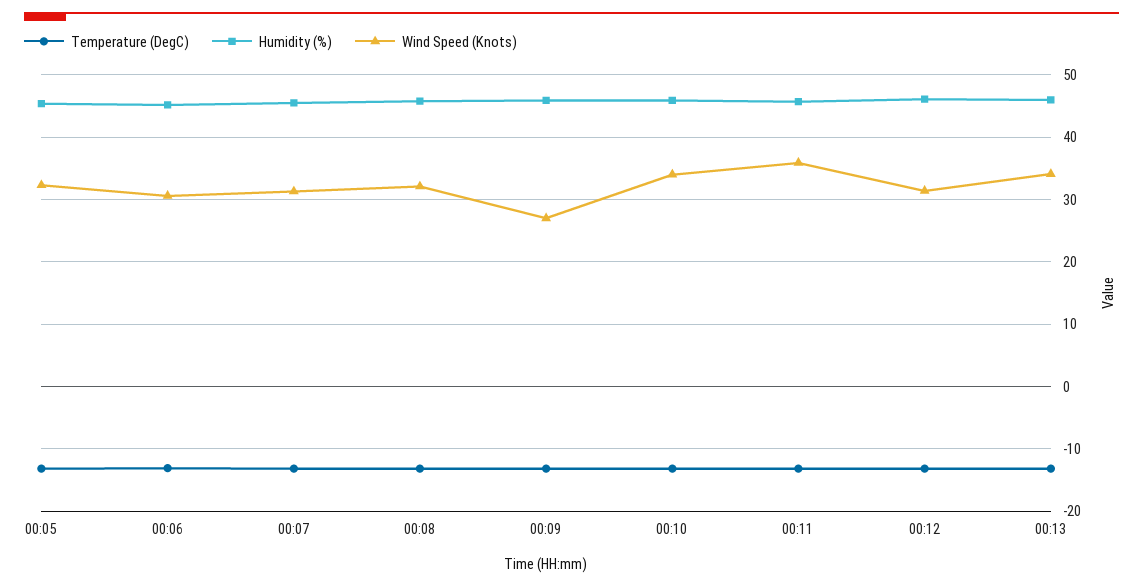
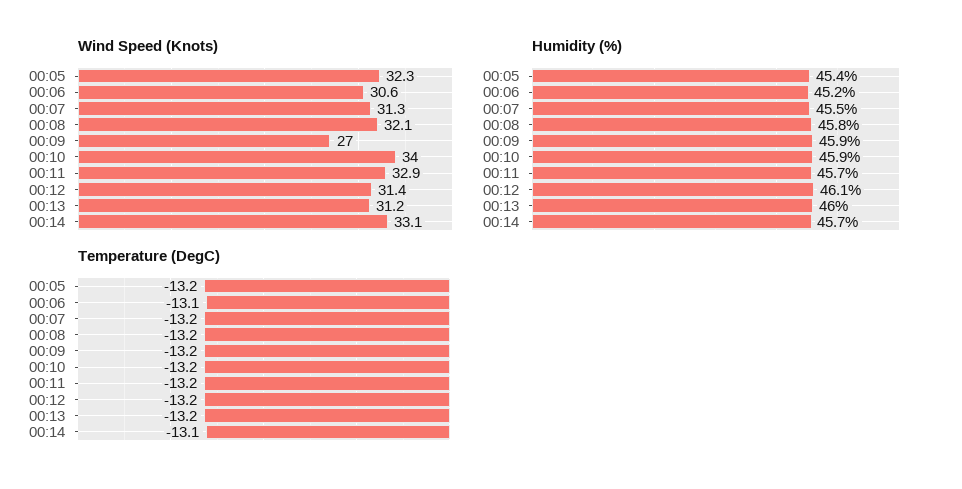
Wind Speed (Knots), 00:11: 36 -> 32.9
Wind Speed (Knots), 00:13: 34 -> 31.2
Wind Speed (Knots), 00:14: none -> 33.1
Humidity (%), 00:14: none -> 45.7
Temperature (DegC), 00:14: none -> -13.1

